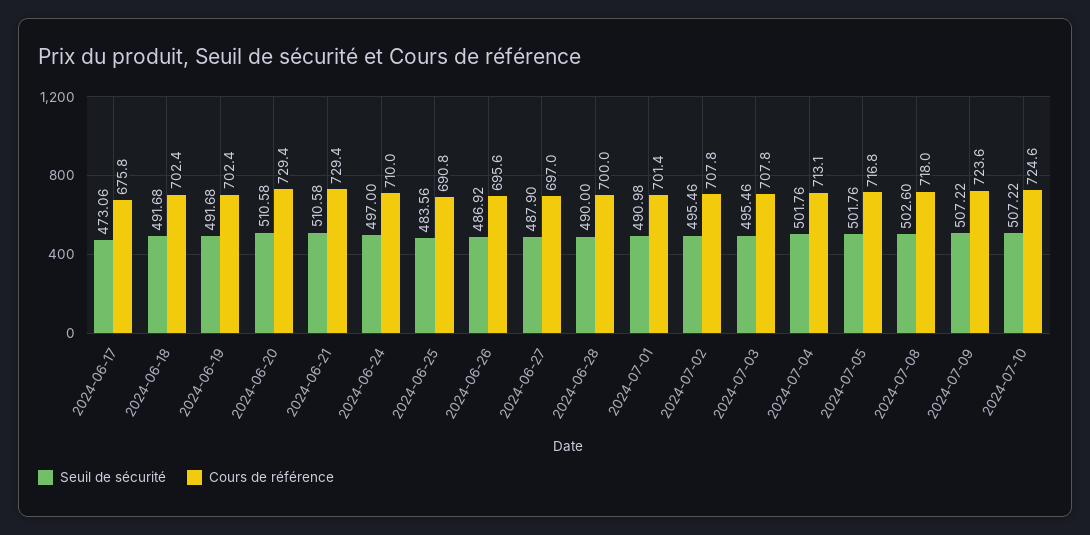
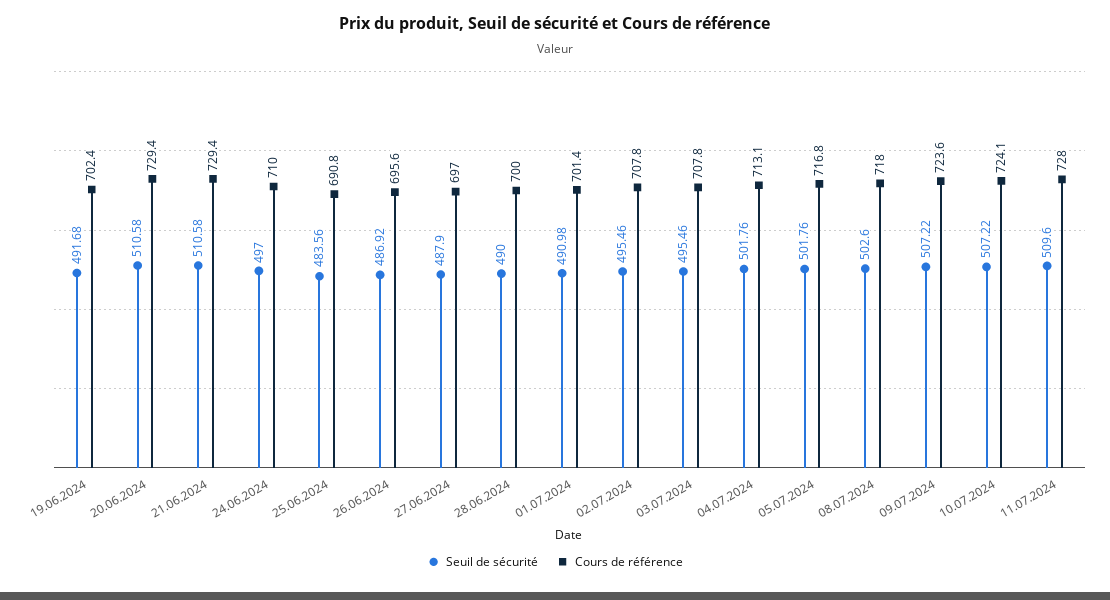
Seuil de sécurité, 2024-06-17: 473.06 -> none
Cours de référence, 2024-06-17: 675.8 -> none
Seuil de sécurité, 2024-06-18: 491.68 -> none
Cours de référence, 2024-06-18: 702.4 -> none
Cours de référence, 2024-07-10: 724.6 -> 724.1
Seuil de sécurité, 11.07.2024: none -> 509.6
Cours de référence, 11.07.2024: none -> 728

